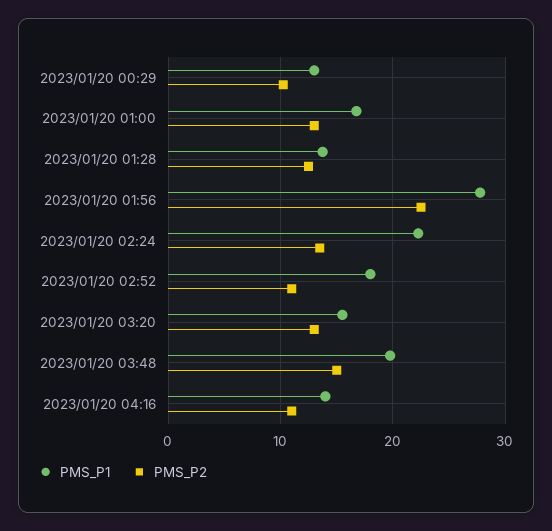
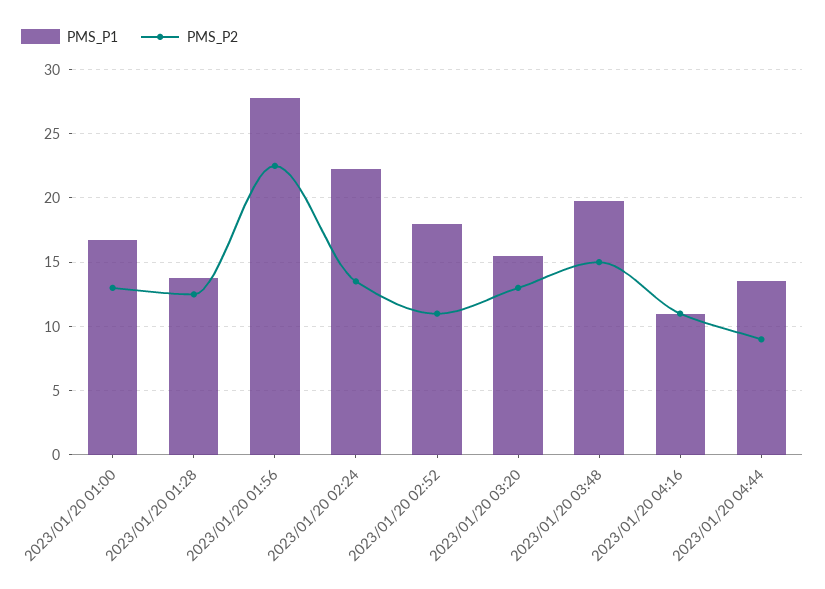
PMS_P1, 2023/01/20 00:29: 13 -> none
PMS_P2, 2023/01/20 00:29: 10 -> none
PMS_P1, 2023/01/20 04:16: 14 -> 11
PMS_P1, 2023/01/20 04:44: none -> 13.5
PMS_P2, 2023/01/20 04:44: none -> 9

